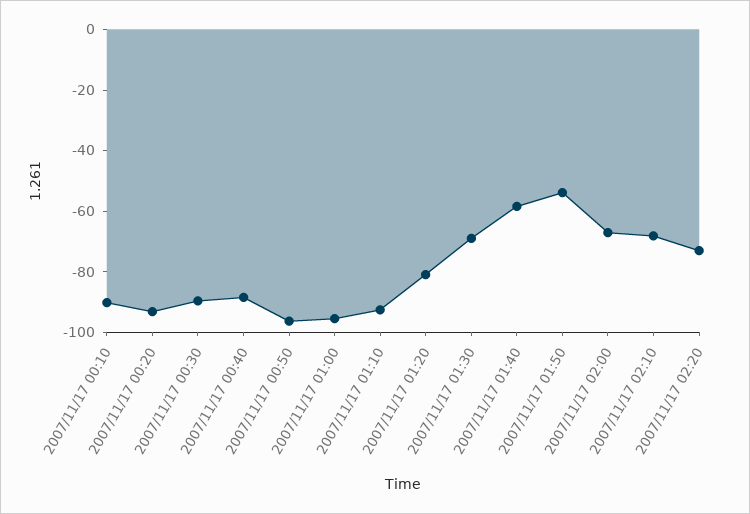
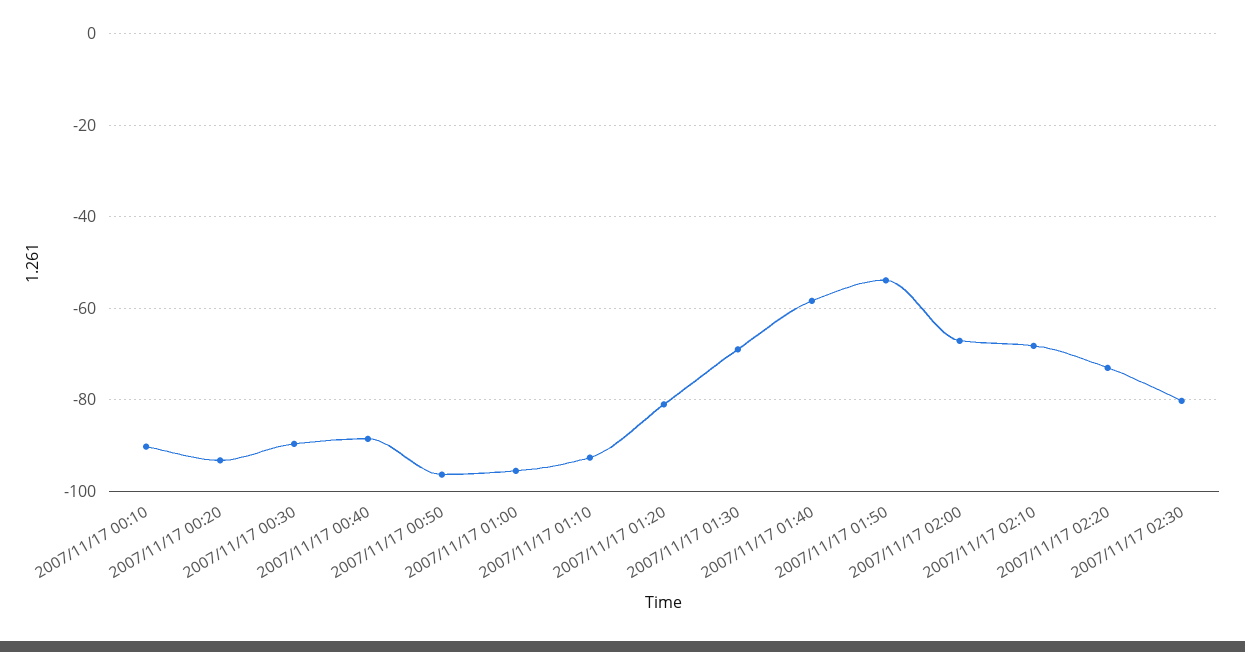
2007/11/17 02:30: none -> -80

